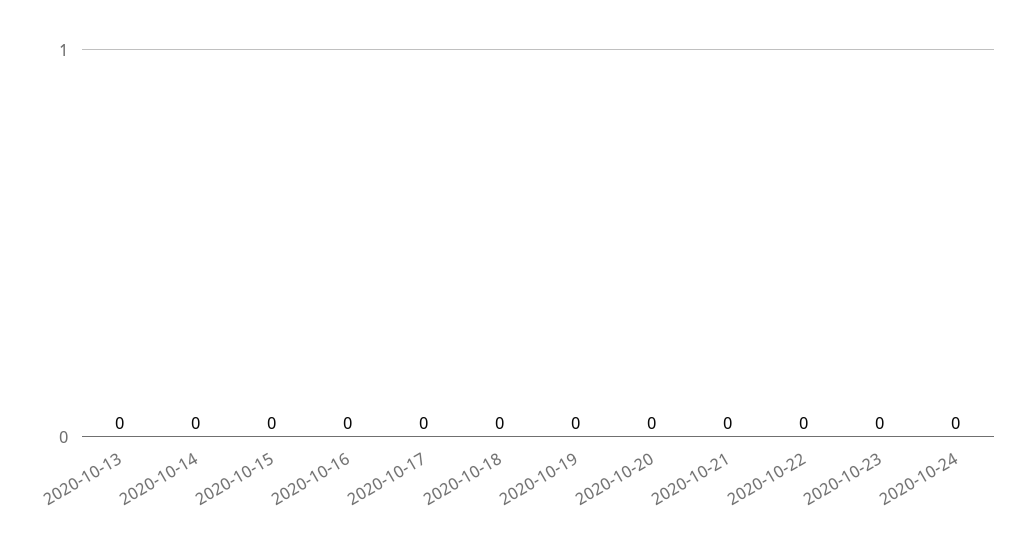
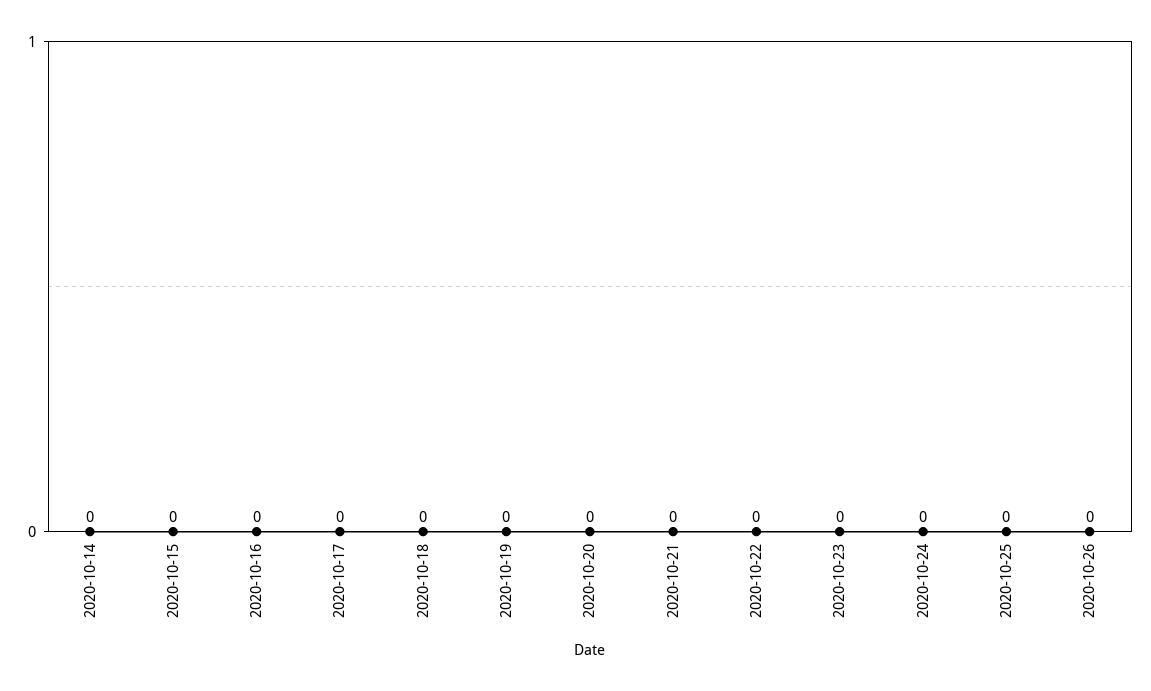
2020-10-13: 0 -> none
2020-10-25: none -> 0
2020-10-26: none -> 0

